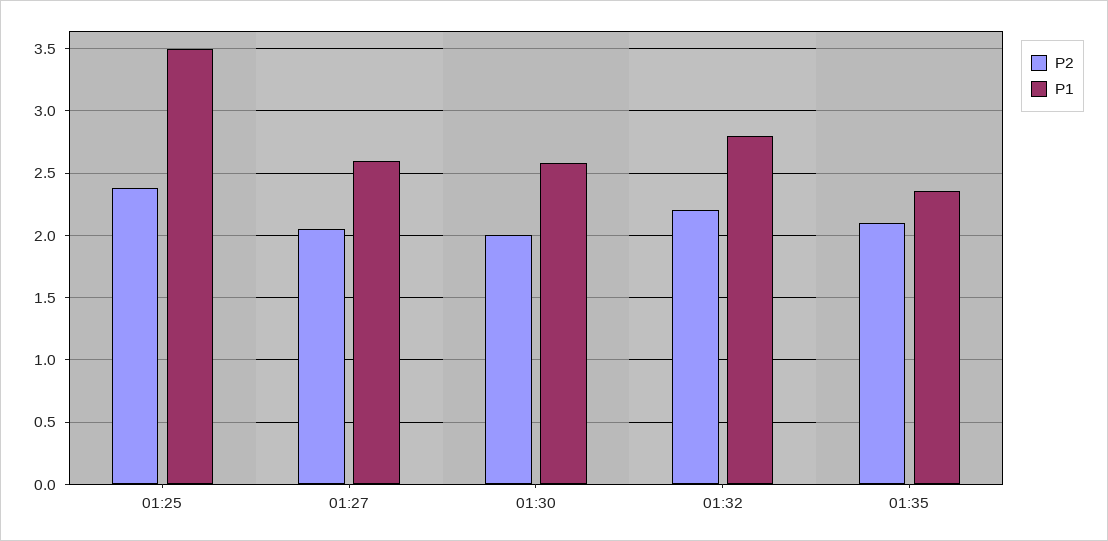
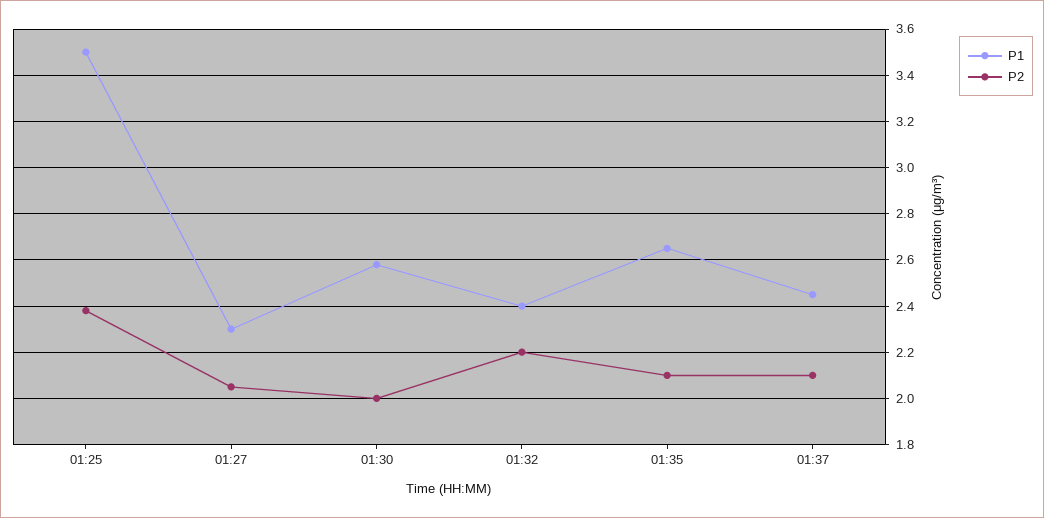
P1, 01:27: 2.6 -> 2.3
P1, 01:32: 2.8 -> 2.4
P1, 01:35: 2.35 -> 2.65
P1, 01:37: none -> 2.45
P2, 01:37: none -> 2.1

